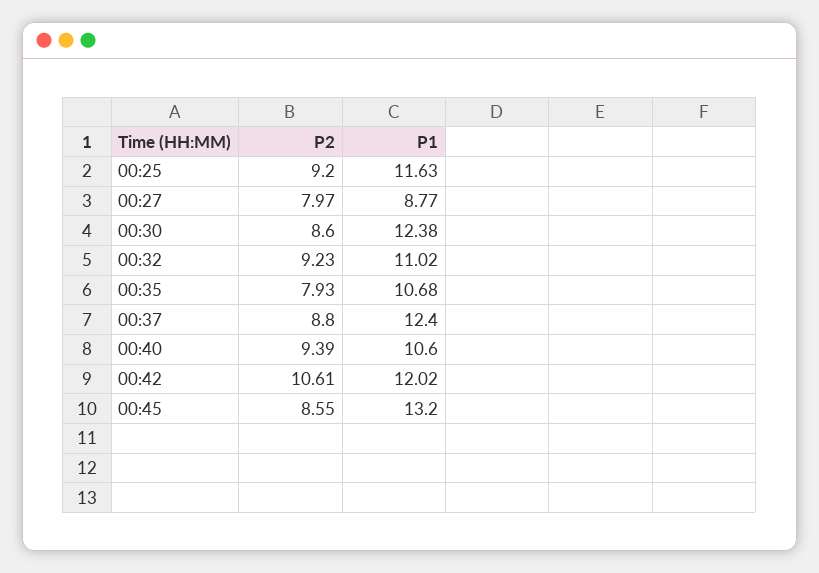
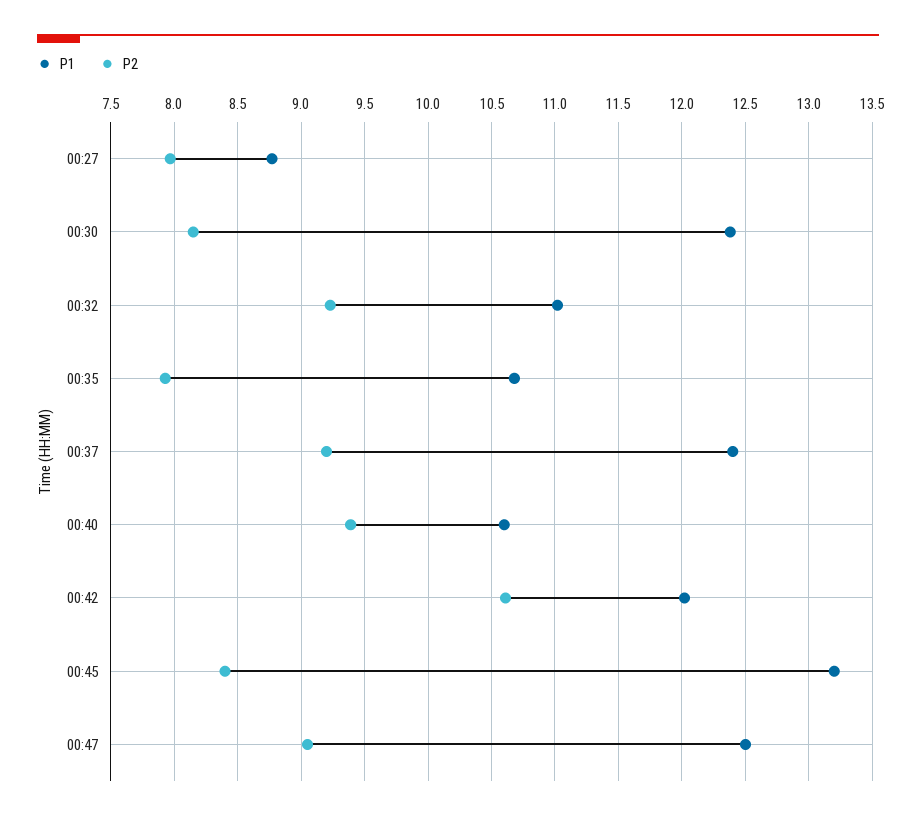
P2, 00:25: 9.2 -> none
P1, 00:25: 11.63 -> none
P2, 00:30: 8.6 -> 8.15
P2, 00:37: 8.8 -> 9.2
P2, 00:45: 8.55 -> 8.4
P1, 00:47: none -> 12.5
P2, 00:47: none -> 9.05

